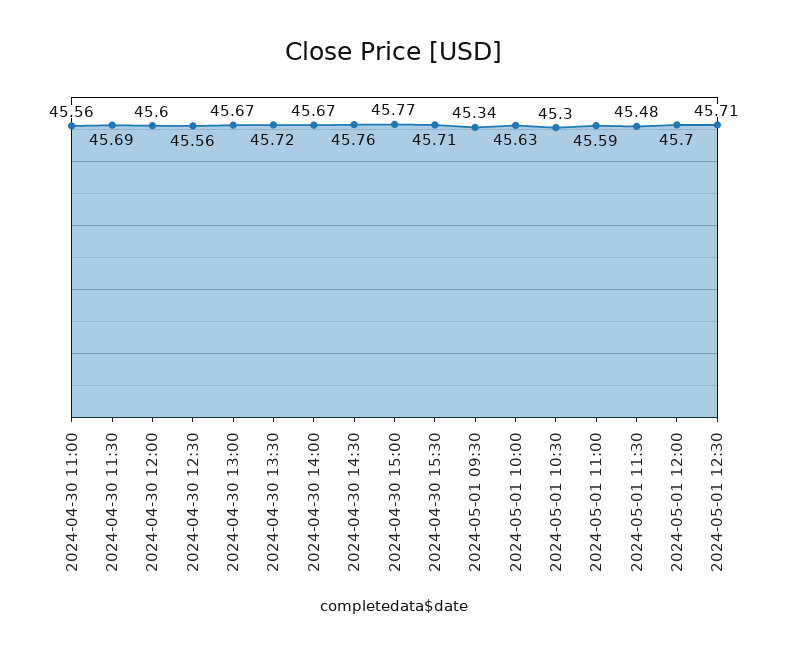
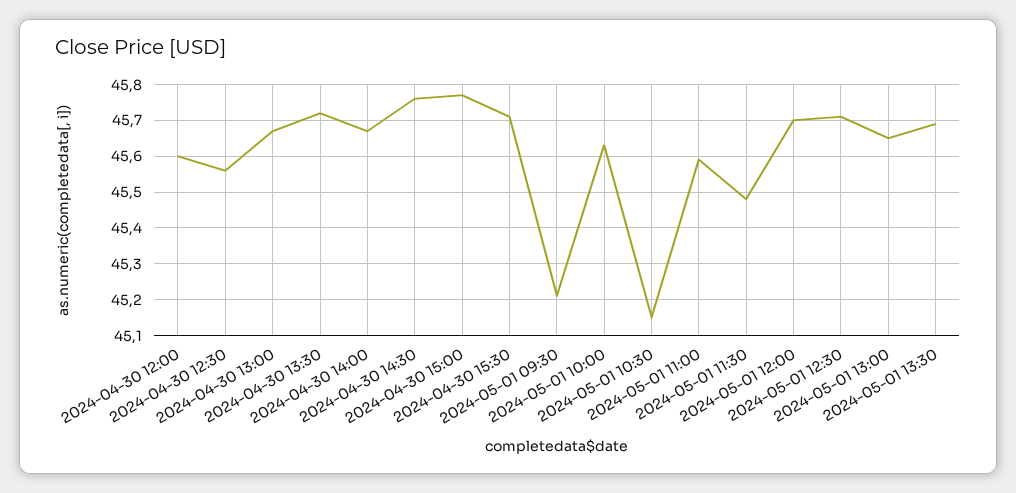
2024-04-30 11:00: 45.56 -> none
2024-04-30 11:30: 45.69 -> none
2024-05-01 09:30: 45.34 -> 45.2
2024-05-01 10:30: 45.3 -> 45.15
2024-05-01 13:00: none -> 45.65
2024-05-01 13:30: none -> 45.7

